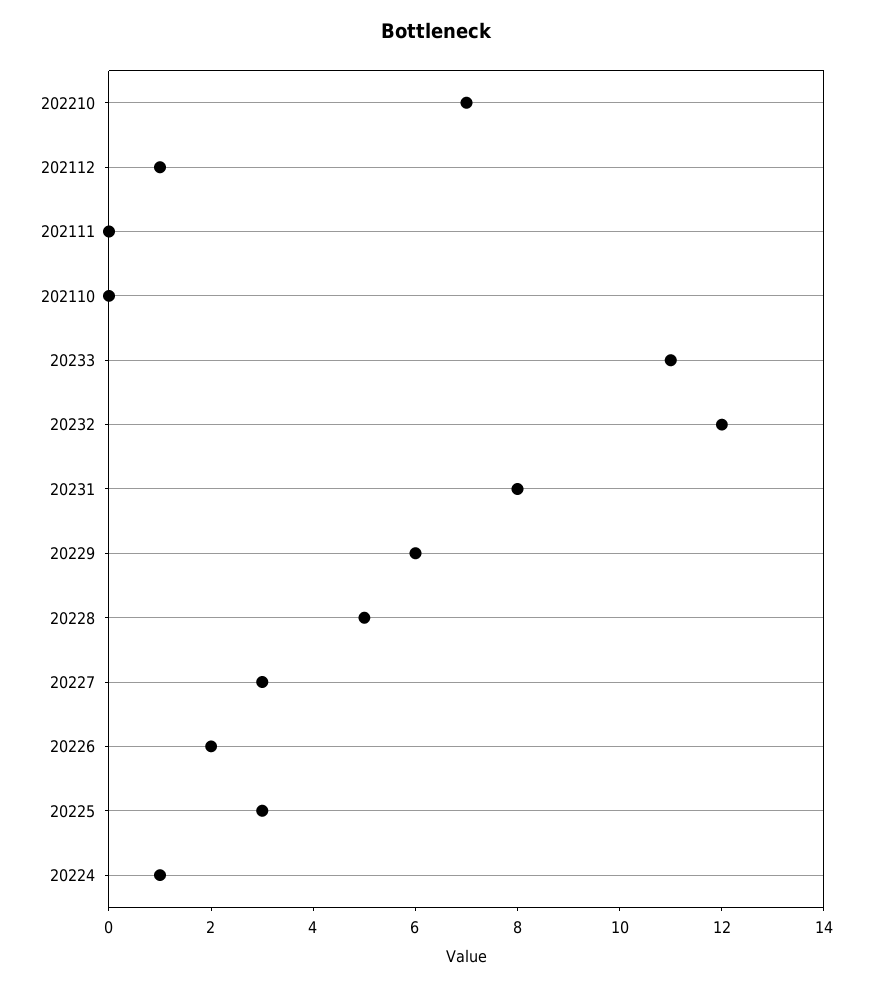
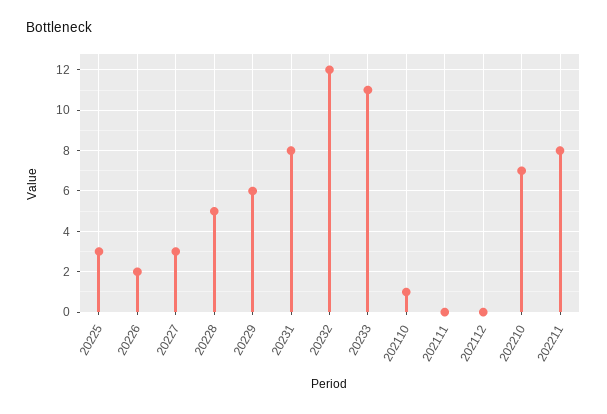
202112: 1 -> 0
202110: 0 -> 1
20224: 1 -> none
202211: none -> 8

